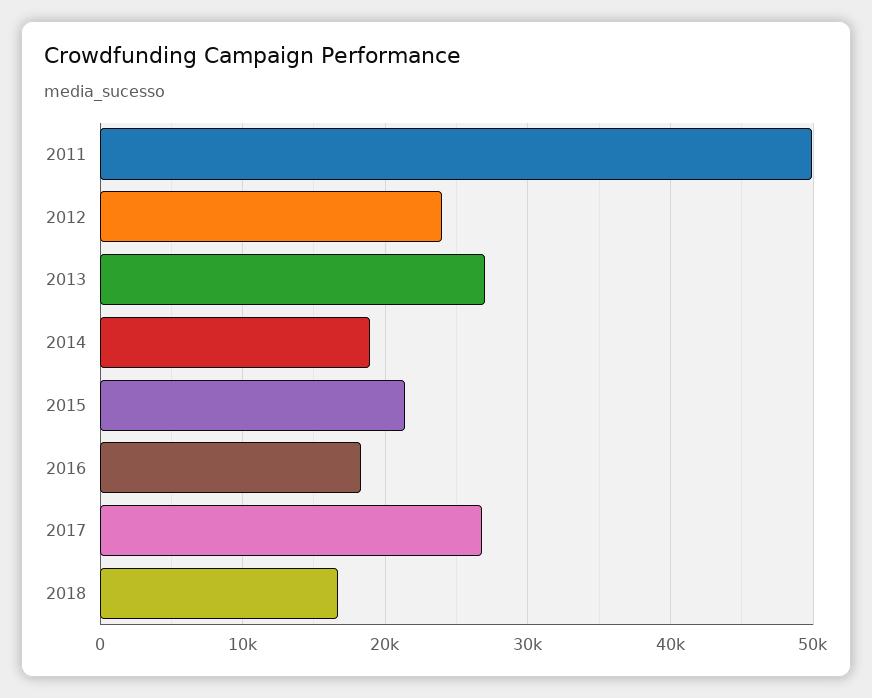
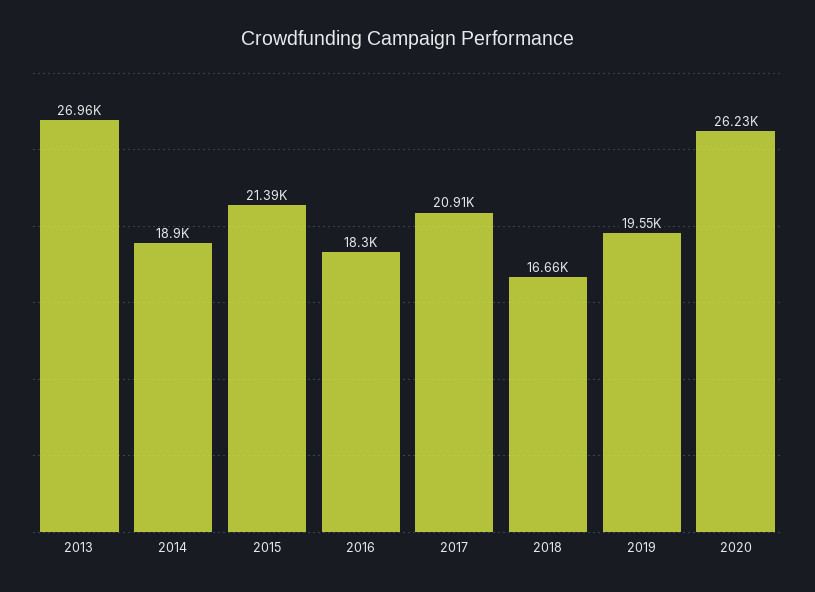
2011: 50000 -> none
2012: 24000 -> none
2017: 27000 -> 20910
2019: none -> 19550
2020: none -> 26230

